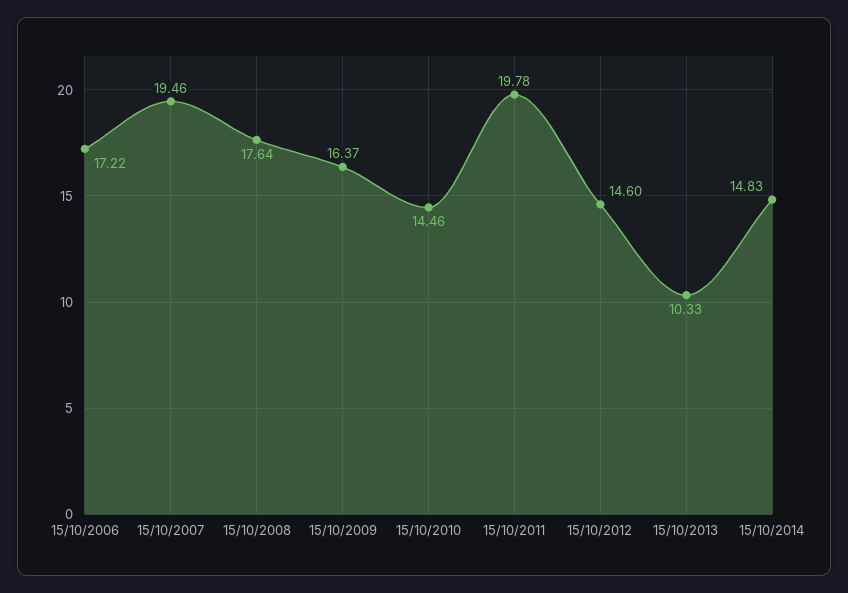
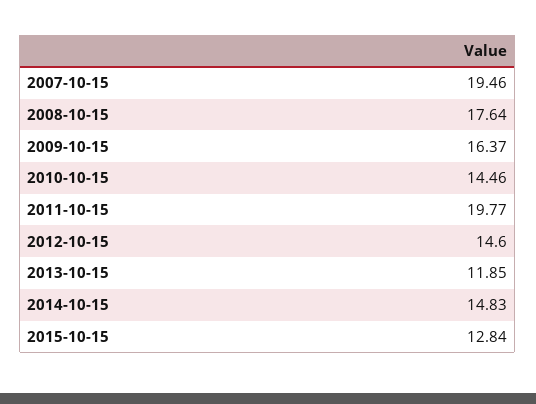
15/10/2006: 17.22 -> none
15/10/2011: 19.78 -> 19.77
15/10/2013: 10.33 -> 11.85
2015-10-15: none -> 12.84

